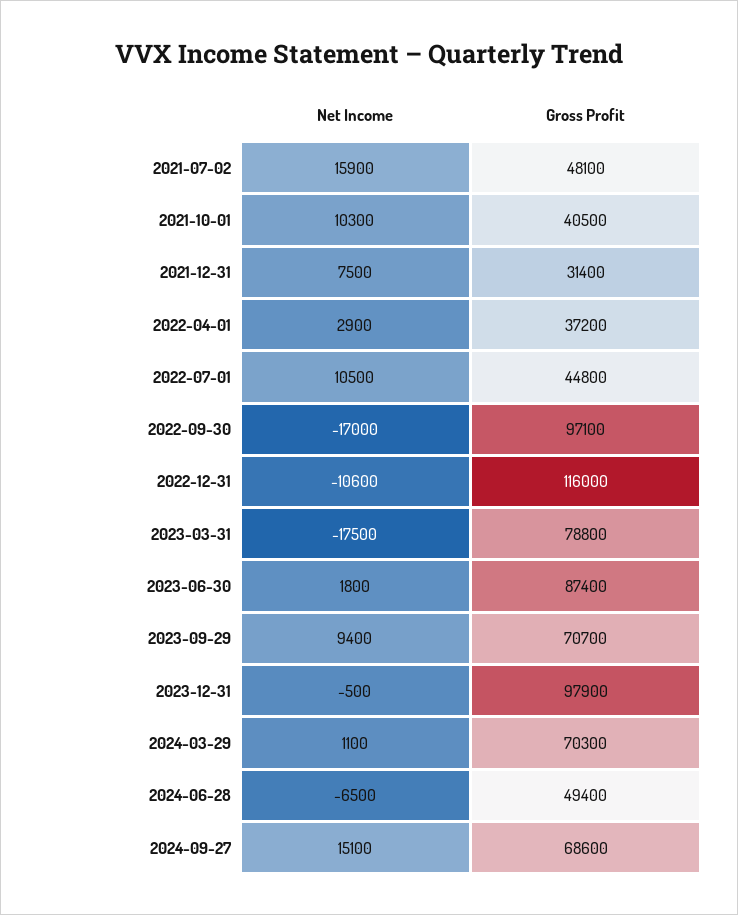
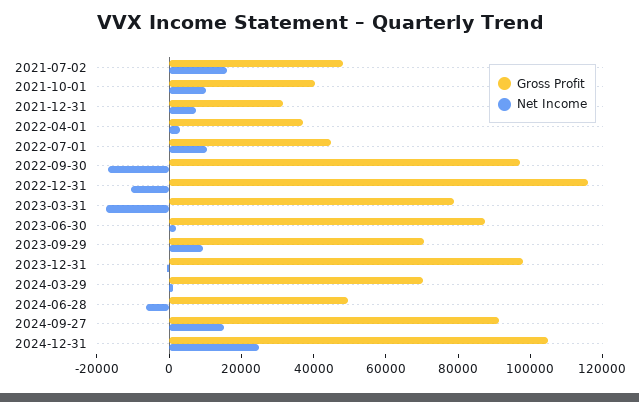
Gross Profit, 2024-09-27: 68600 -> 90000
Gross Profit, 2024-12-31: none -> 105000
Net Income, 2024-12-31: none -> 25000

